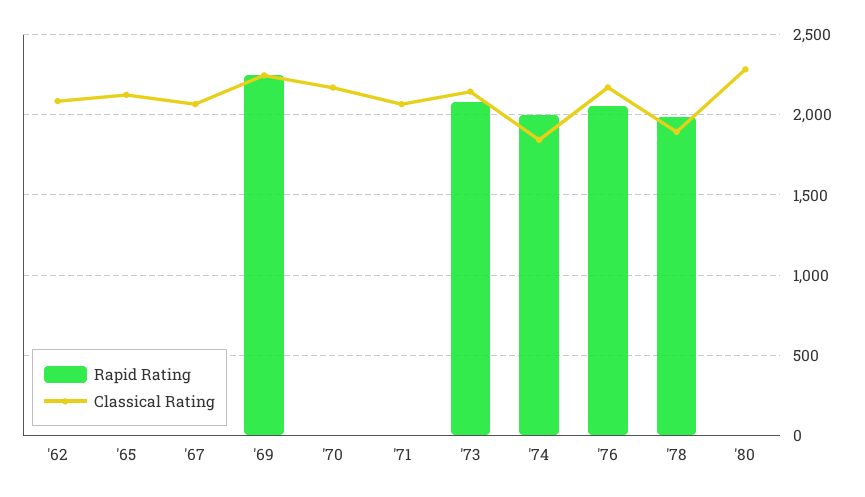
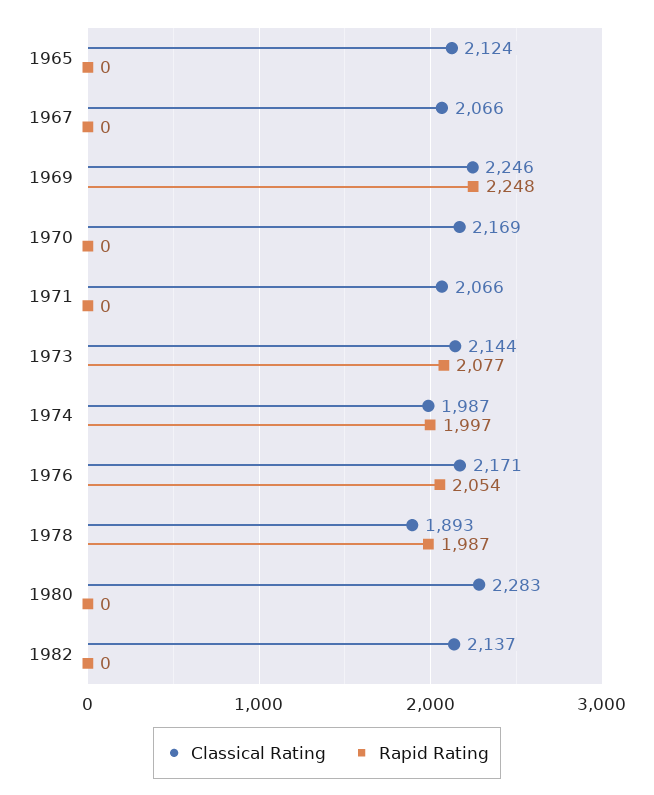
Rapid Rating, '62: 0 -> none
Classical Rating, '62: 2100 -> none
Classical Rating, '74: 1850 -> 1987
Classical Rating, 1982: none -> 2137
Rapid Rating, 1982: none -> 0

